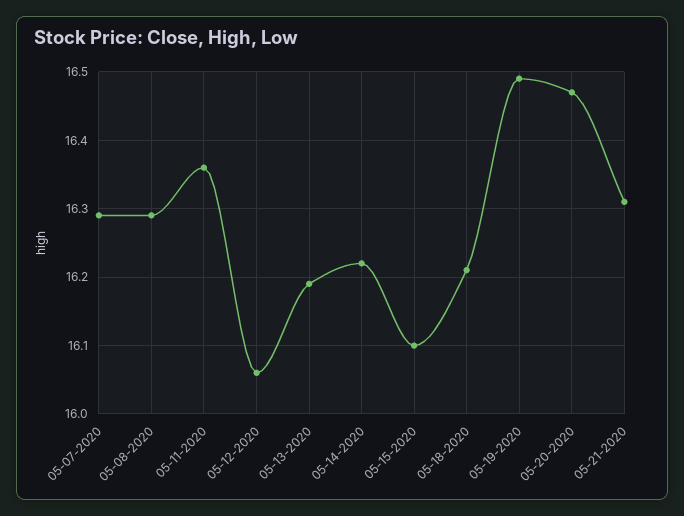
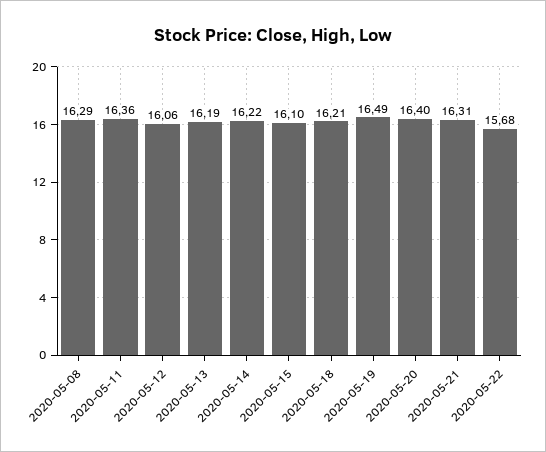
05-07-2020: 16.29 -> none
05-20-2020: 16.47 -> 16.4
2020-05-22: none -> 15.68

